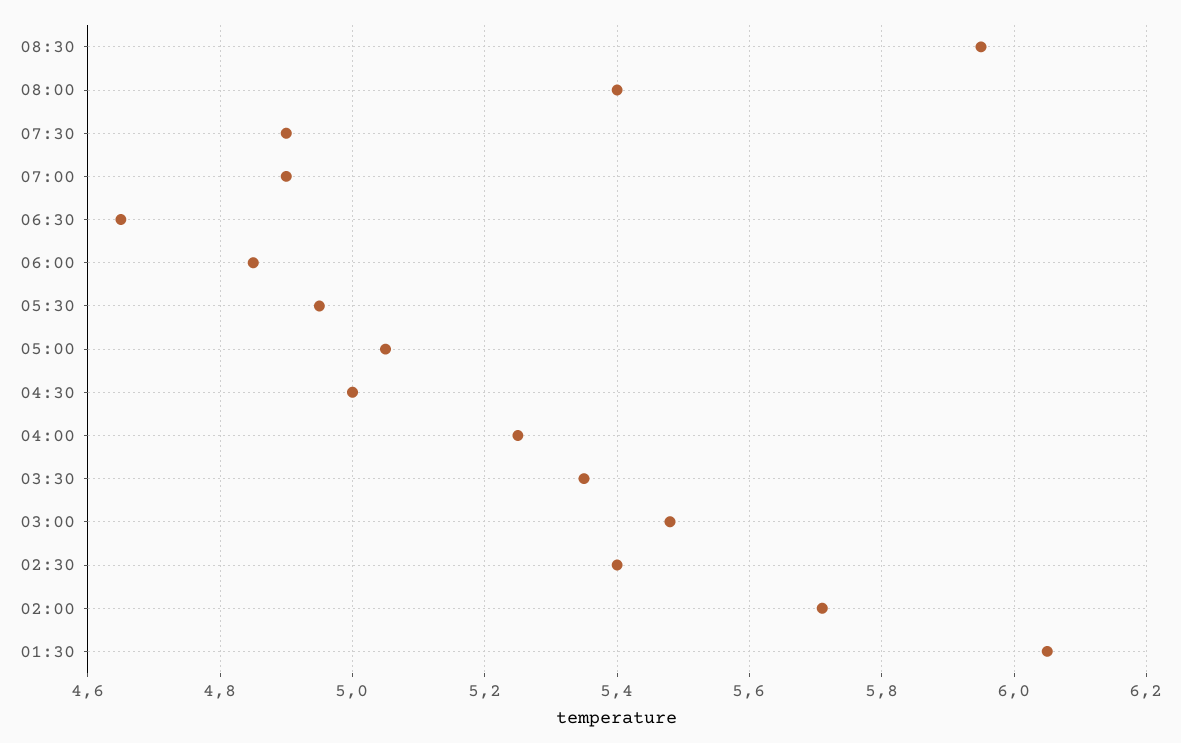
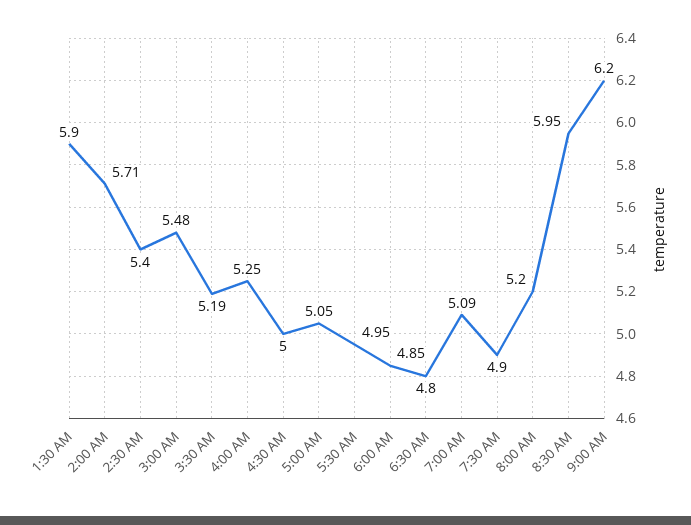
08:00: 5.4 -> 5.2
07:00: 4.9 -> 5.09
06:30: 4.65 -> 4.8
03:30: 5.35 -> 5.19
01:30: 6.05 -> 5.9
9:00 AM: none -> 6.2

